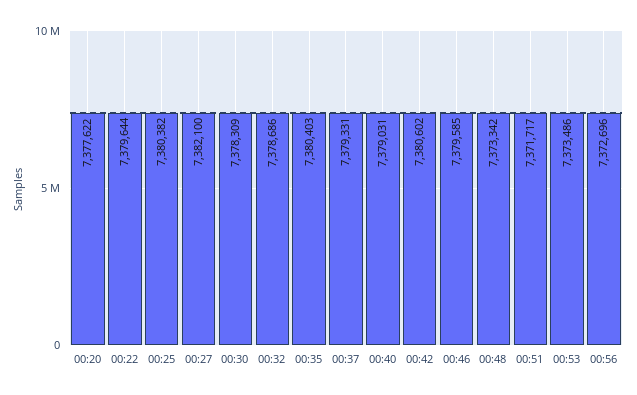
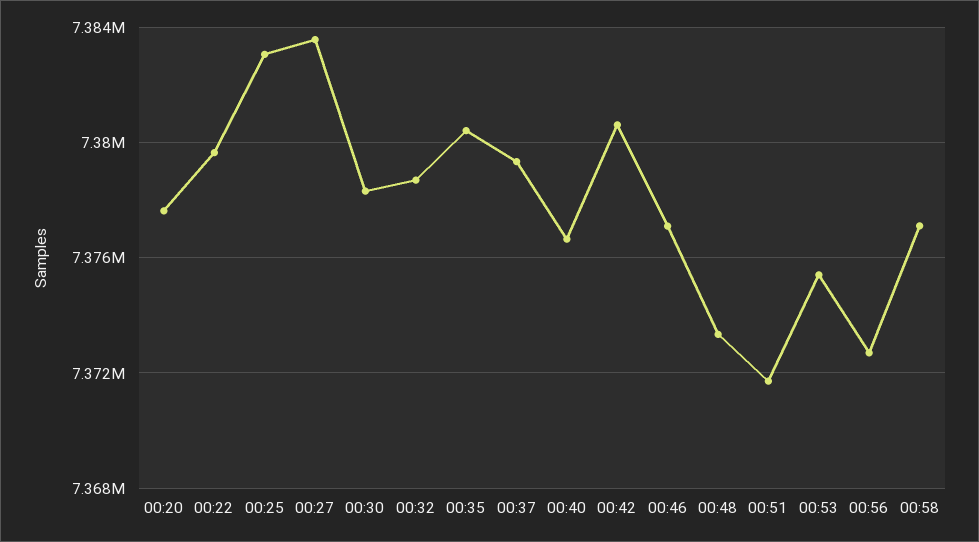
00:25: 7380382 -> 7383000
00:27: 7382100 -> 7383500
00:40: 7379031 -> 7376500
00:46: 7379585 -> 7377000
00:53: 7373486 -> 7375500
00:58: none -> 7377000

